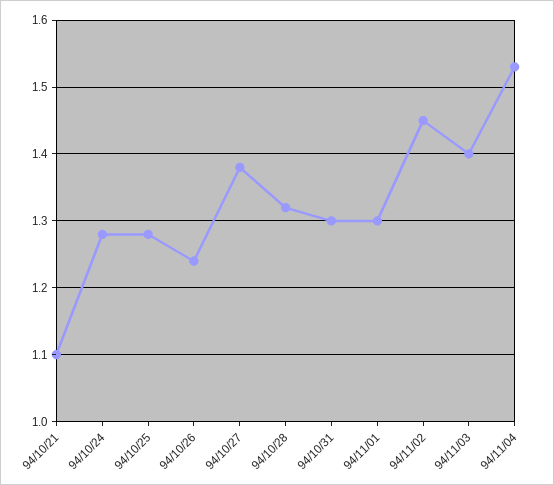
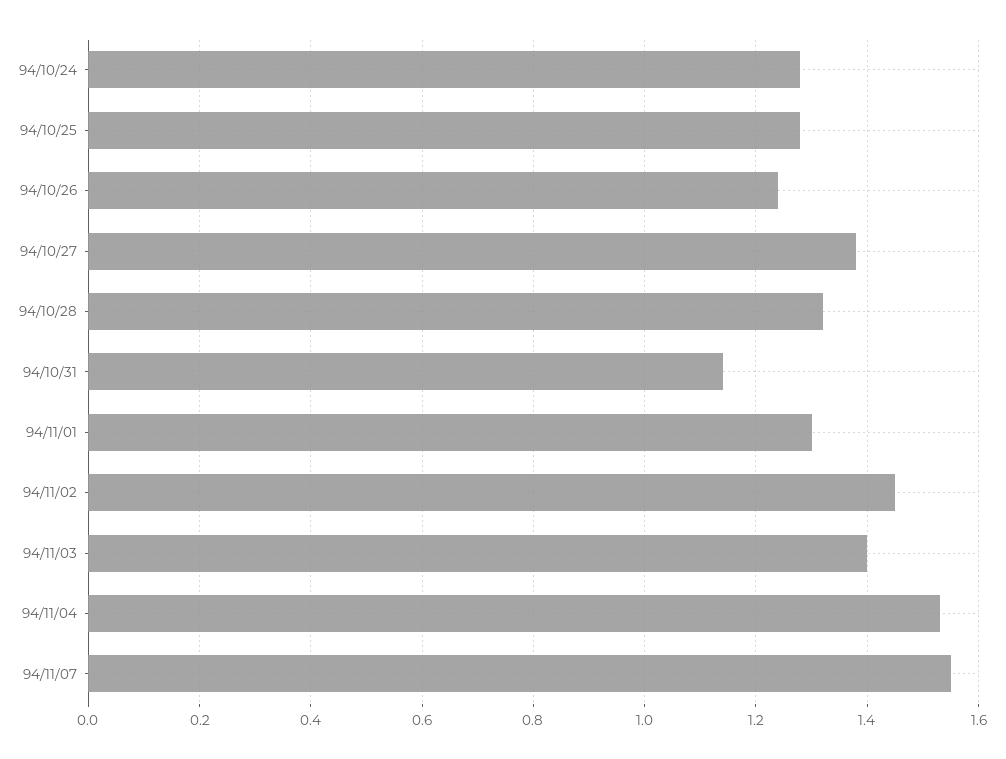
94/10/21: 1.1 -> none
94/10/31: 1.3 -> 1.15
94/11/07: none -> 1.55

